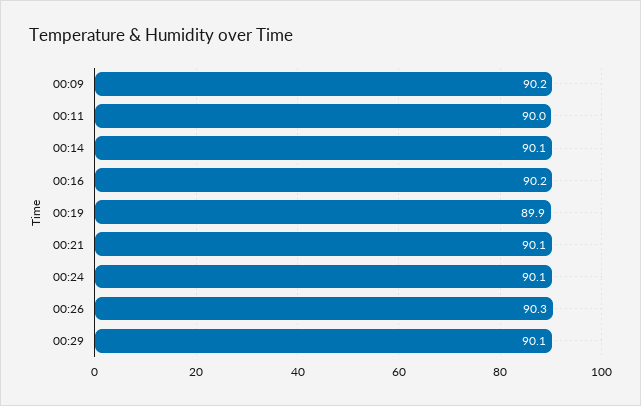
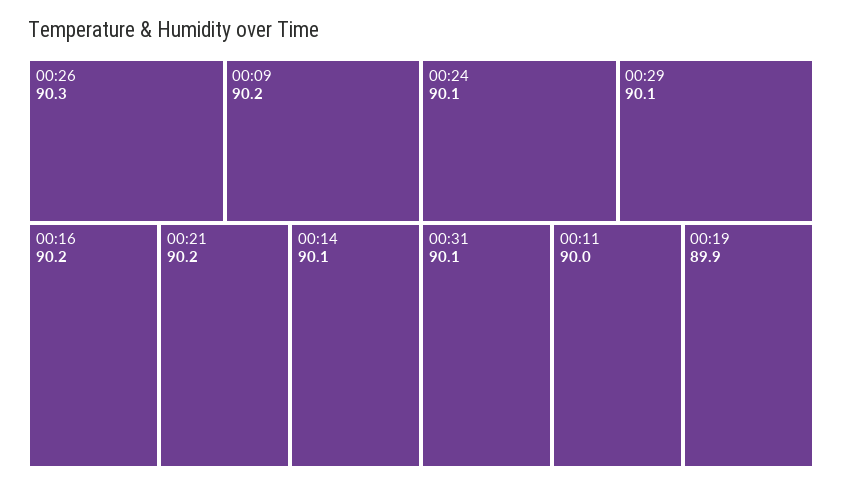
00:21: 90.1 -> 90.2
00:31: none -> 90.1

